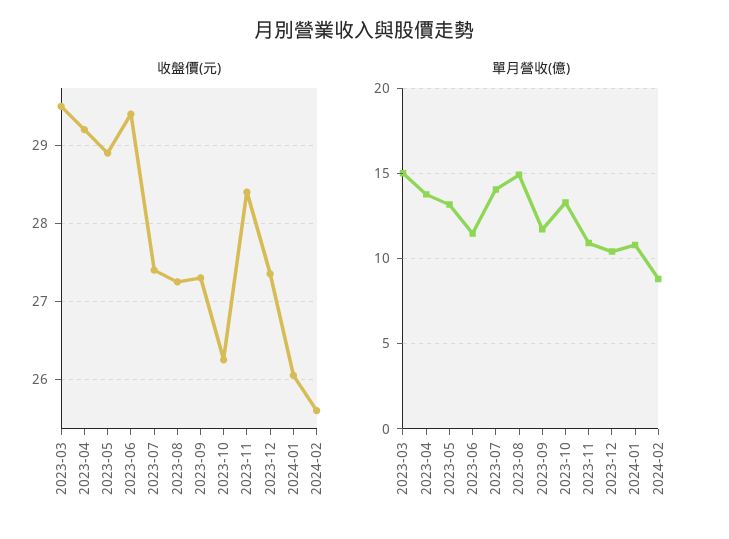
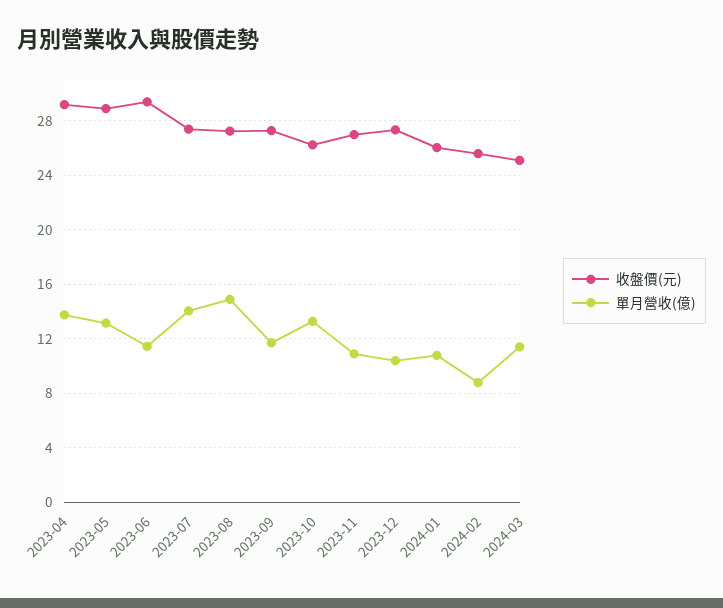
收盤價(元), 2023-03: 29.5 -> none
收盤價(元), 2023-11: 28.4 -> 27
單月營收(億), 2023-03: 15 -> none
收盤價(元), 2024-03: none -> 25
單月營收(億), 2024-03: none -> 11.5

